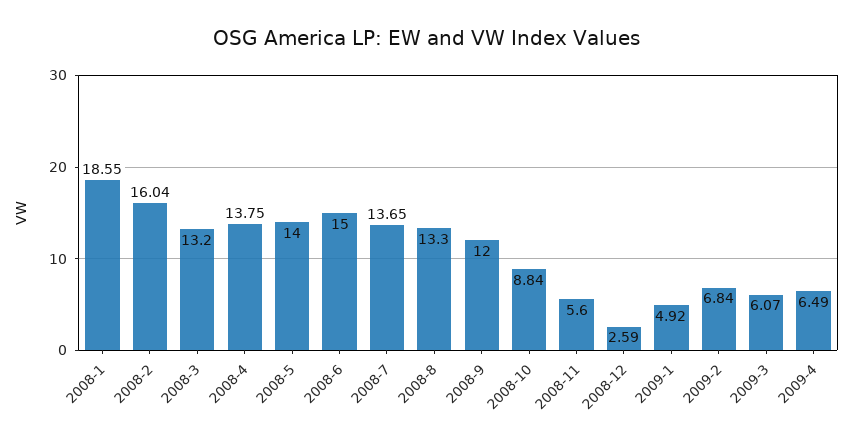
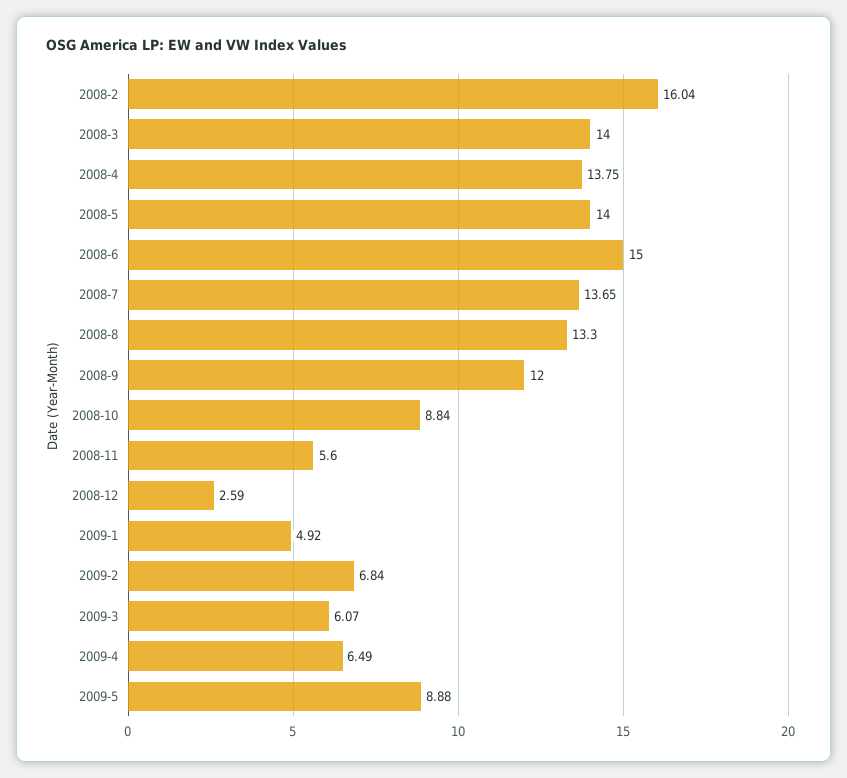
2008-1: 18.55 -> none
2008-3: 13.2 -> 14
2009-5: none -> 8.88

